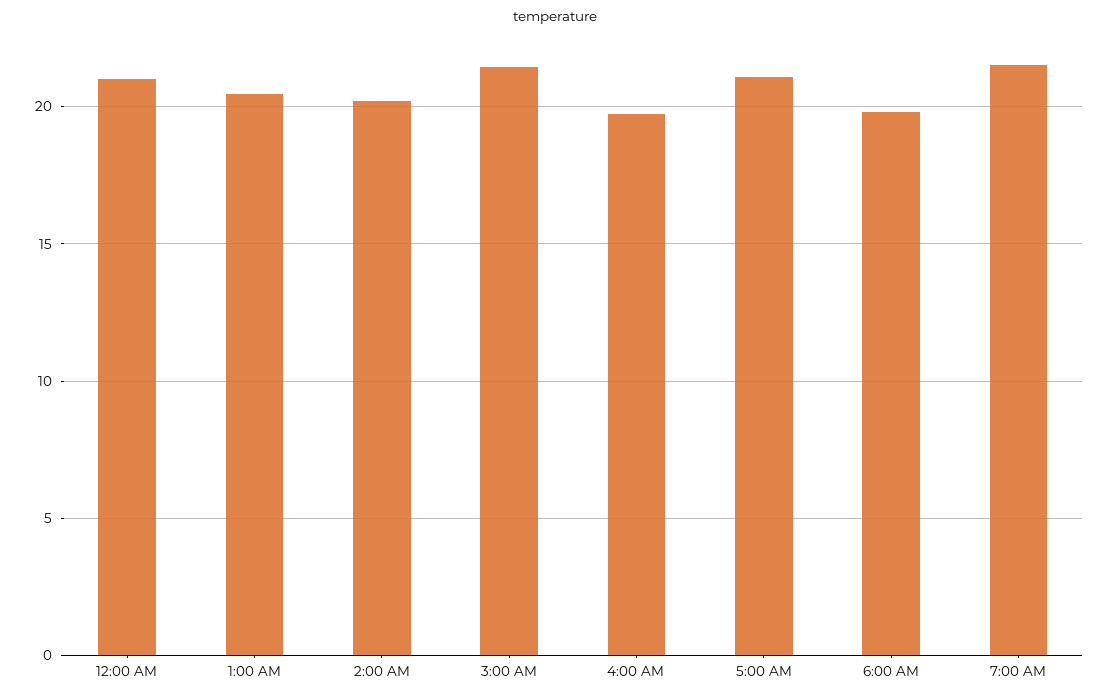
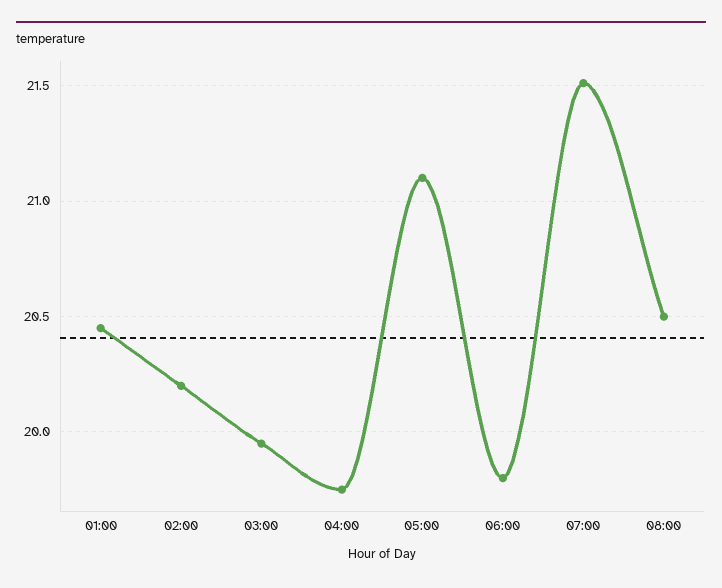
12:00 AM: 21 -> none
3:00 AM: 21.5 -> 19.95
08:00: none -> 20.5

